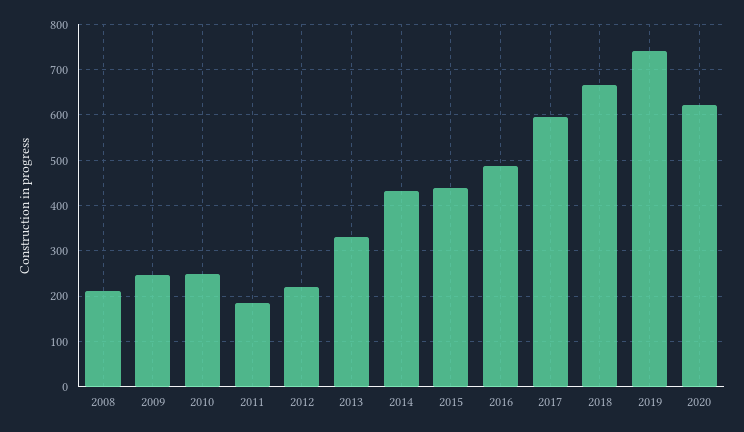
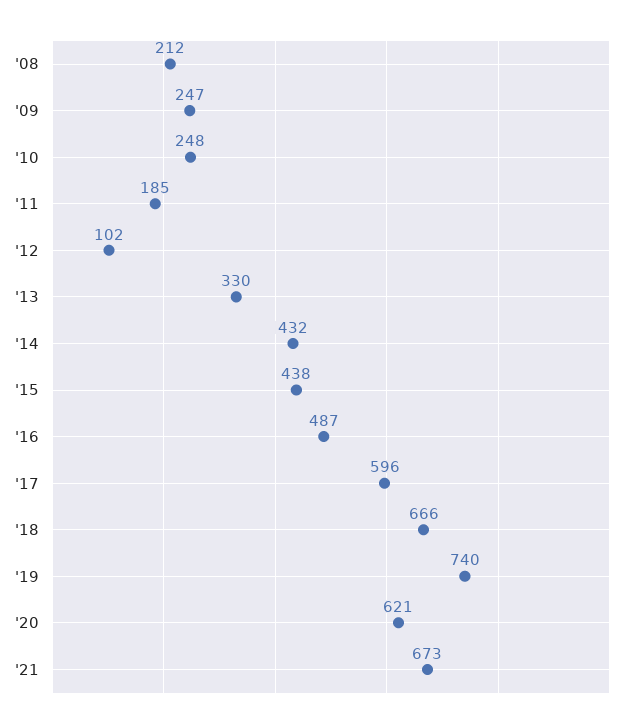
2012: 220 -> 102
'21: none -> 673

